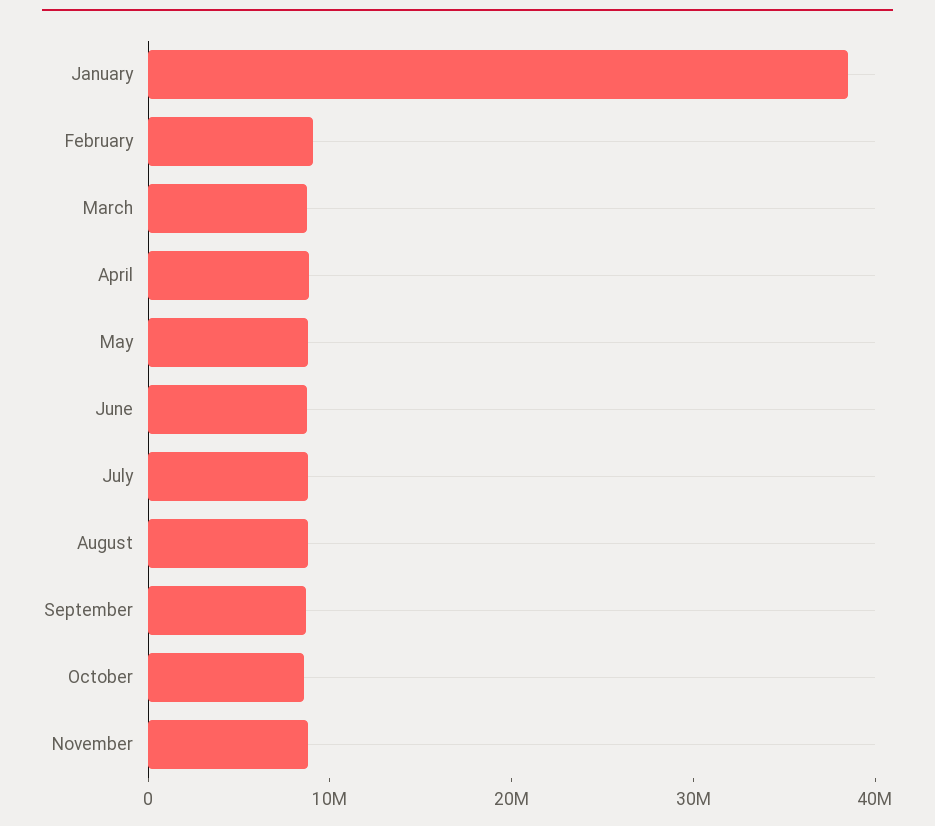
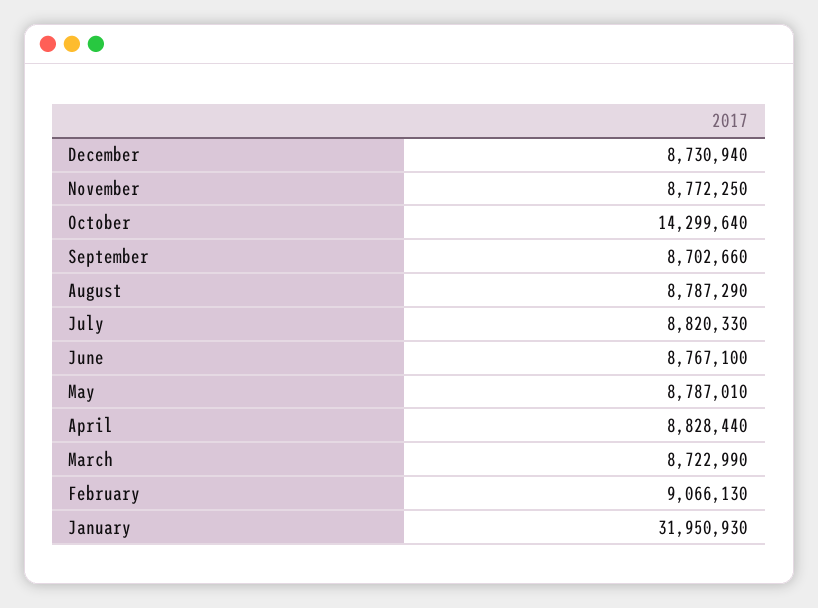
January: 38000000 -> 31950930
October: 8000000 -> 14299640
December: none -> 8730940

